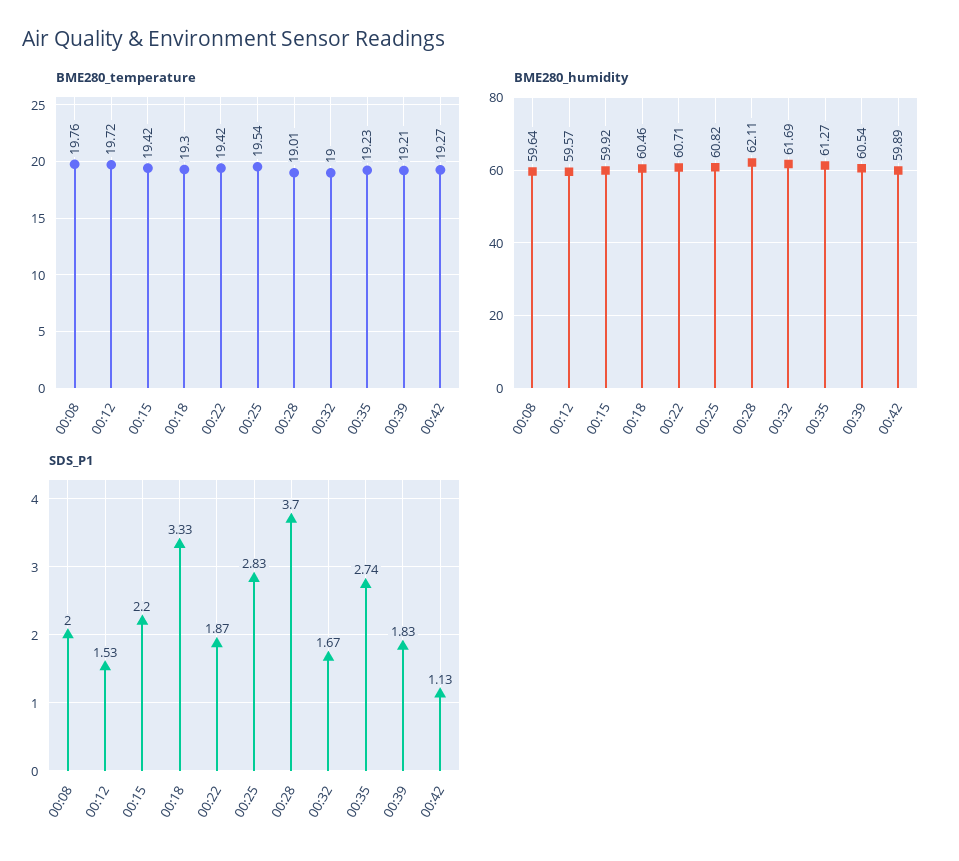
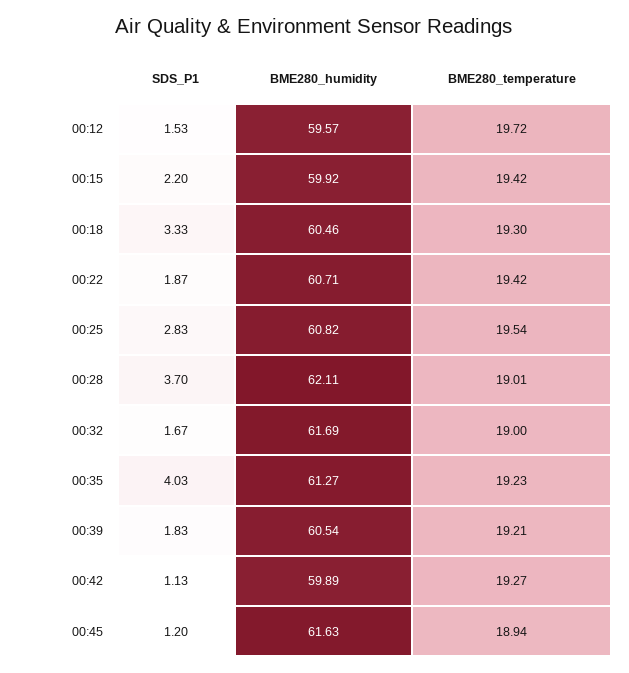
BME280_temperature, 00:08: 19.76 -> none
BME280_humidity, 00:08: 59.64 -> none
SDS_P1, 00:08: 2 -> none
SDS_P1, 00:35: 2.74 -> 4.03
SDS_P1, 00:45: none -> 1.2
BME280_humidity, 00:45: none -> 61.63
BME280_temperature, 00:45: none -> 18.94

